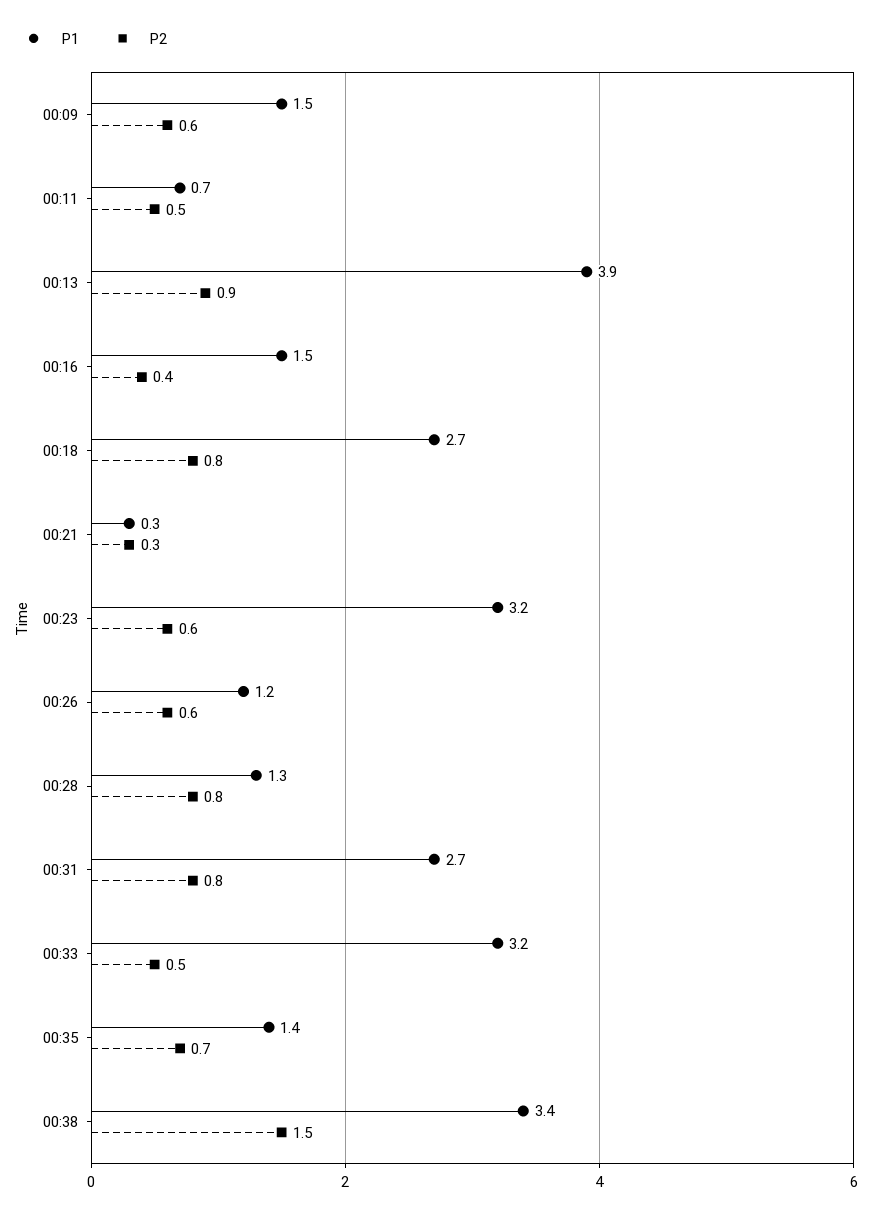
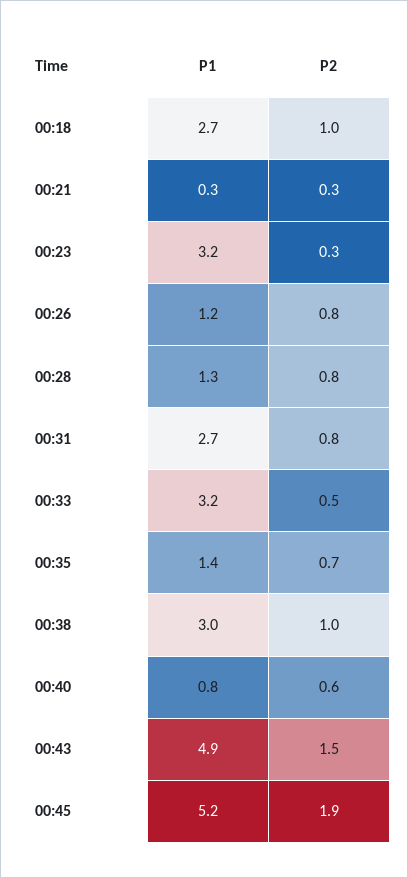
P1, 00:09: 1.5 -> none
P2, 00:09: 0.6 -> none
P1, 00:11: 0.7 -> none
P2, 00:11: 0.5 -> none
P1, 00:13: 3.9 -> none
P2, 00:13: 0.9 -> none
P1, 00:16: 1.5 -> none
P2, 00:16: 0.4 -> none
P2, 00:18: 0.8 -> 1
P2, 00:23: 0.6 -> 0.3
P2, 00:26: 0.6 -> 0.8
P1, 00:38: 3.4 -> 3
P2, 00:38: 1.5 -> 1
P1, 00:40: none -> 0.8
P2, 00:40: none -> 0.6
P1, 00:43: none -> 4.9
P2, 00:43: none -> 1.5
P1, 00:45: none -> 5.2
P2, 00:45: none -> 1.9

